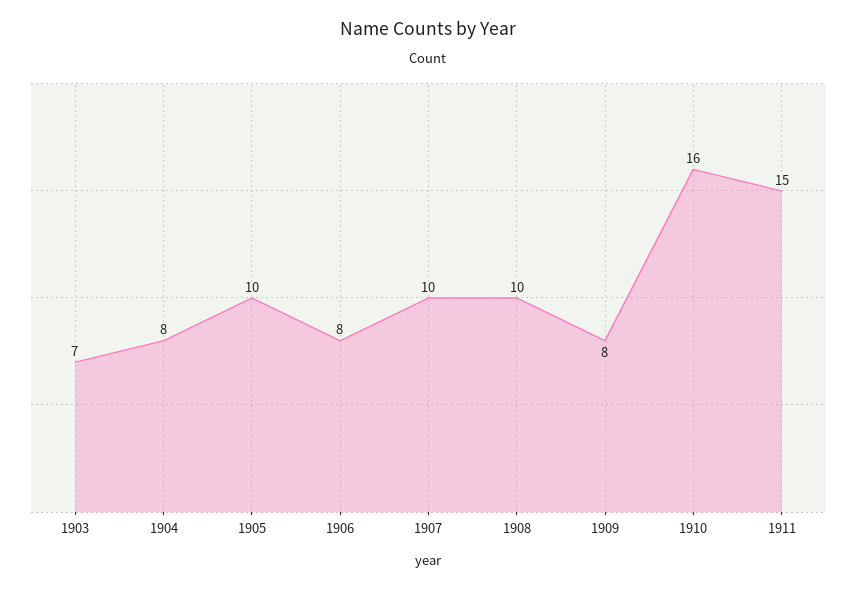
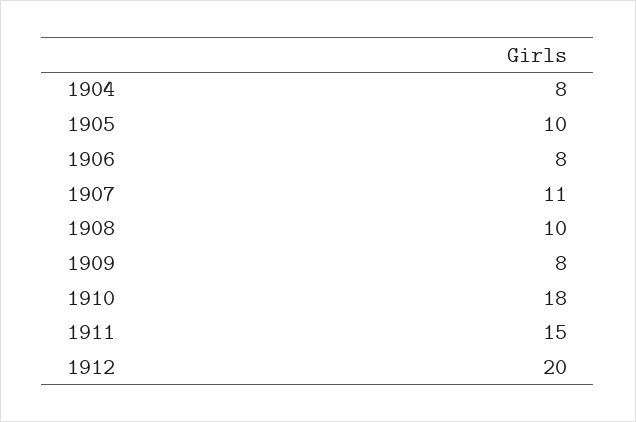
1903: 7 -> none
1907: 10 -> 11
1910: 16 -> 18
1912: none -> 20

